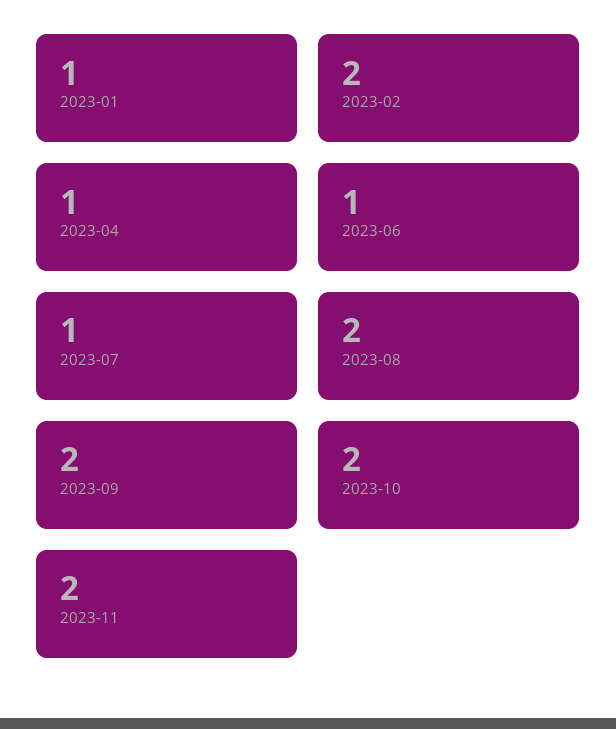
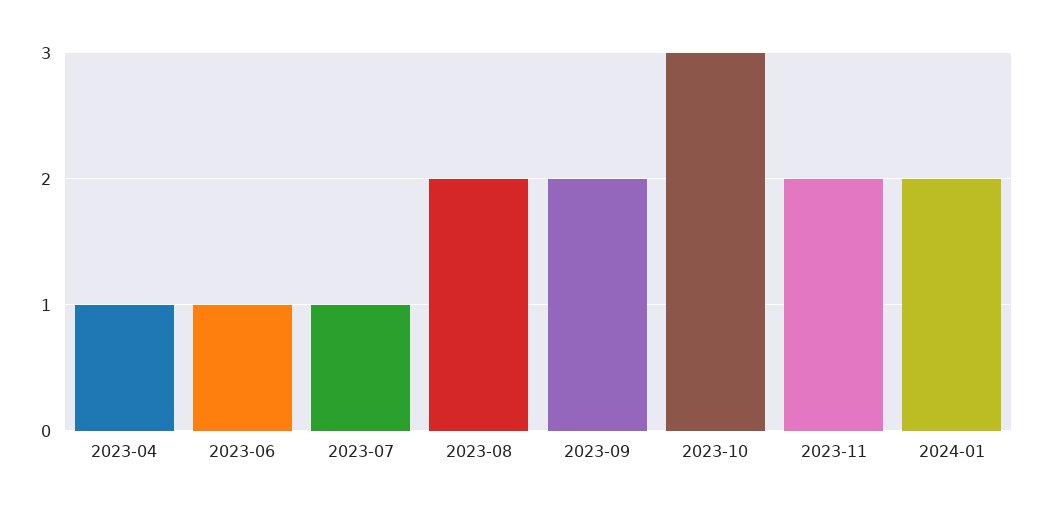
2023-01: 1 -> none
2023-02: 2 -> none
2023-10: 2 -> 3
2024-01: none -> 2

